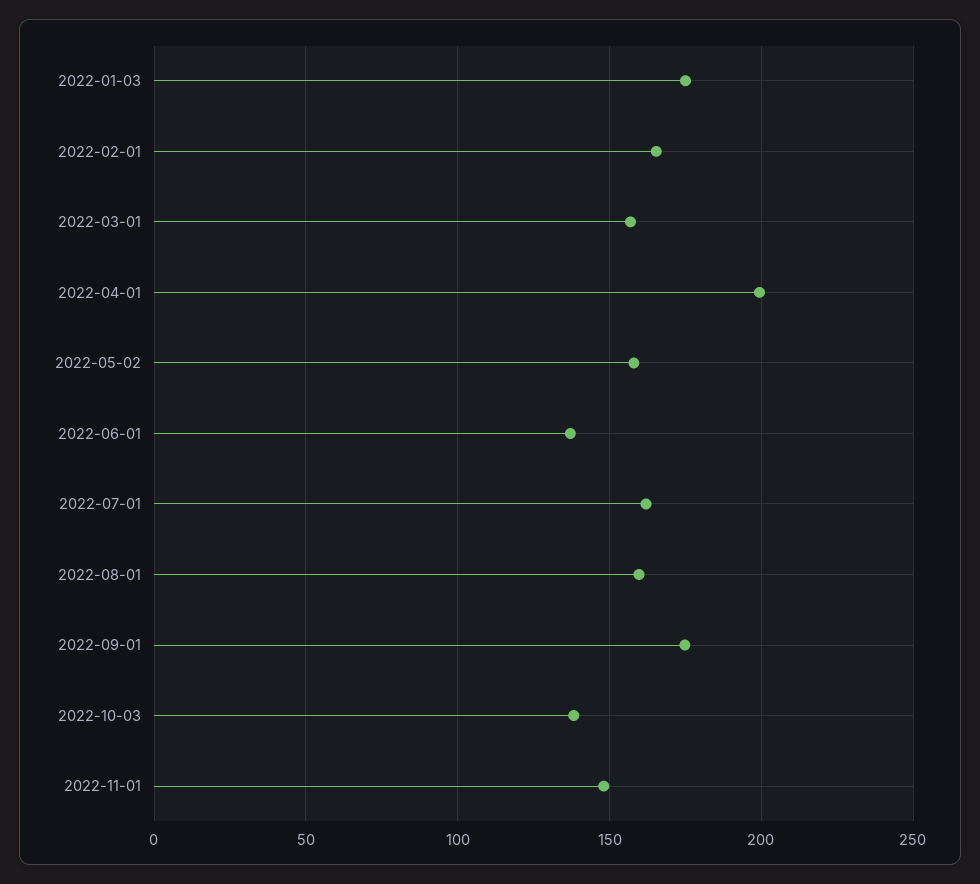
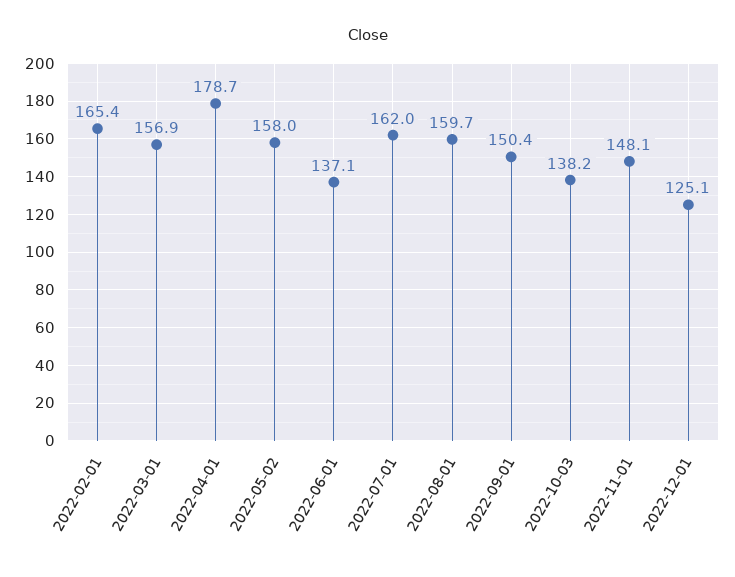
2022-01-03: 175 -> none
2022-04-01: 200 -> 178.7
2022-09-01: 175 -> 150.4
2022-12-01: none -> 125.1

